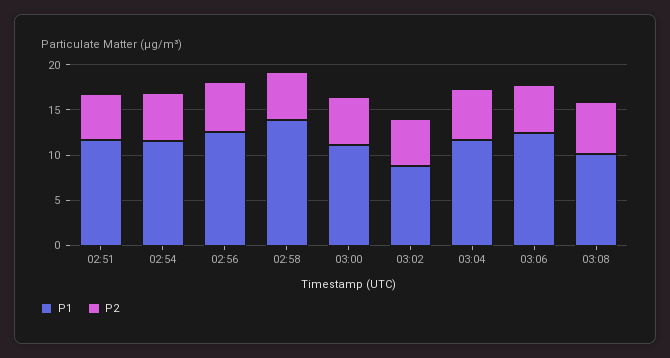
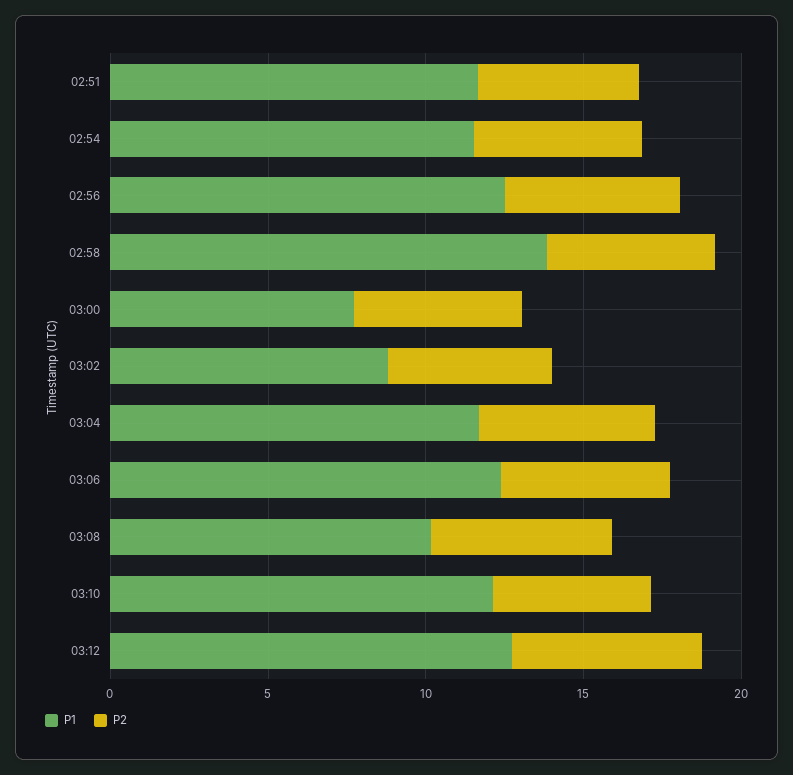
P1, 03:00: 11 -> 8
P1, 03:10: none -> 12
P2, 03:10: none -> 5
P1, 03:12: none -> 13
P2, 03:12: none -> 6

